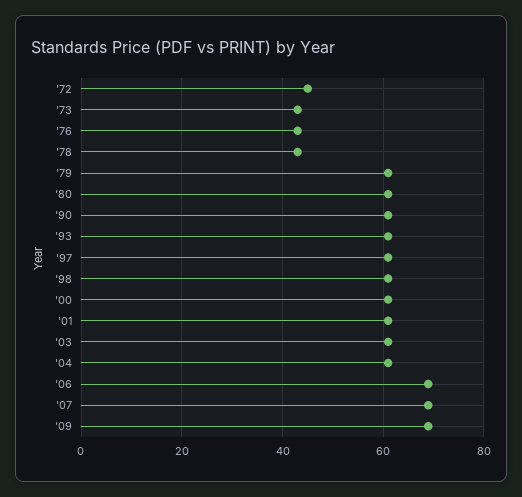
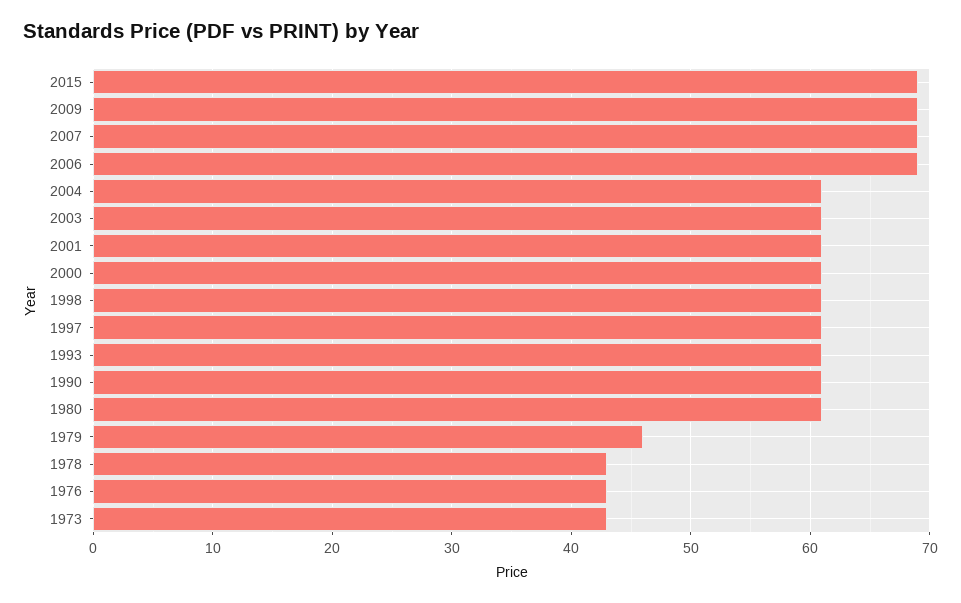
'72: 45 -> none
'79: 60 -> 46
2015: none -> 69

